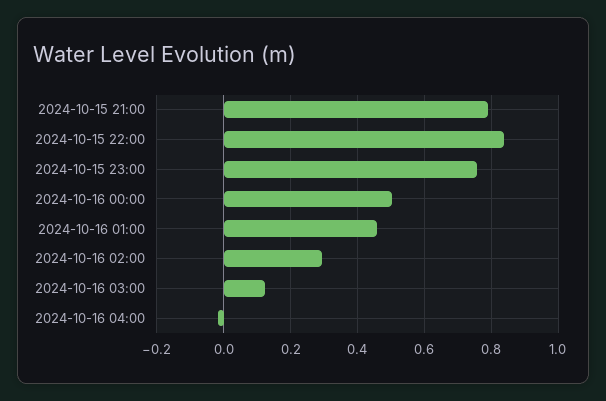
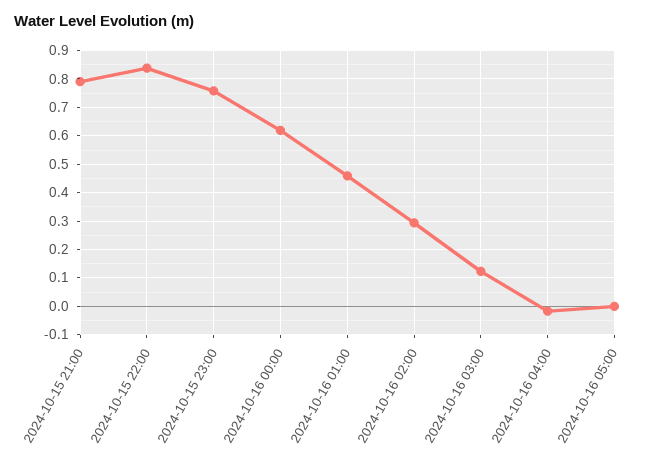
2024-10-16 00:00: 0.5 -> 0.625
2024-10-16 05:00: none -> 0

